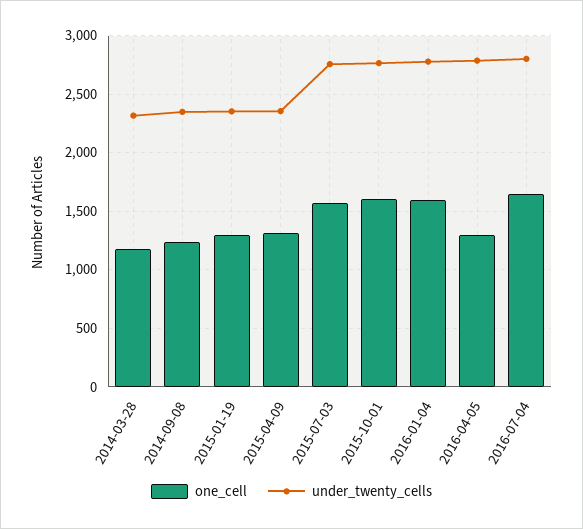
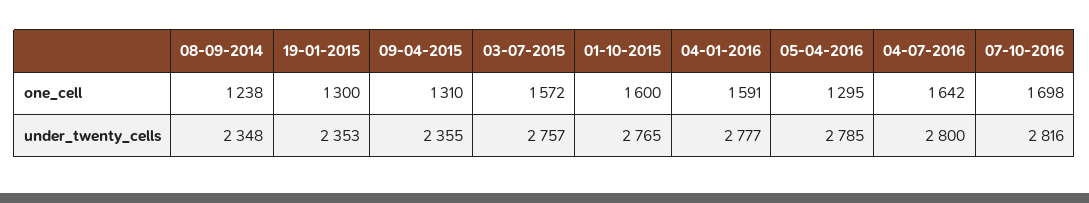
one_cell, 2014-03-28: 1200 -> none
under_twenty_cells, 2014-03-28: 2300 -> none
one_cell, 07-10-2016: none -> 1698
under_twenty_cells, 07-10-2016: none -> 2816

